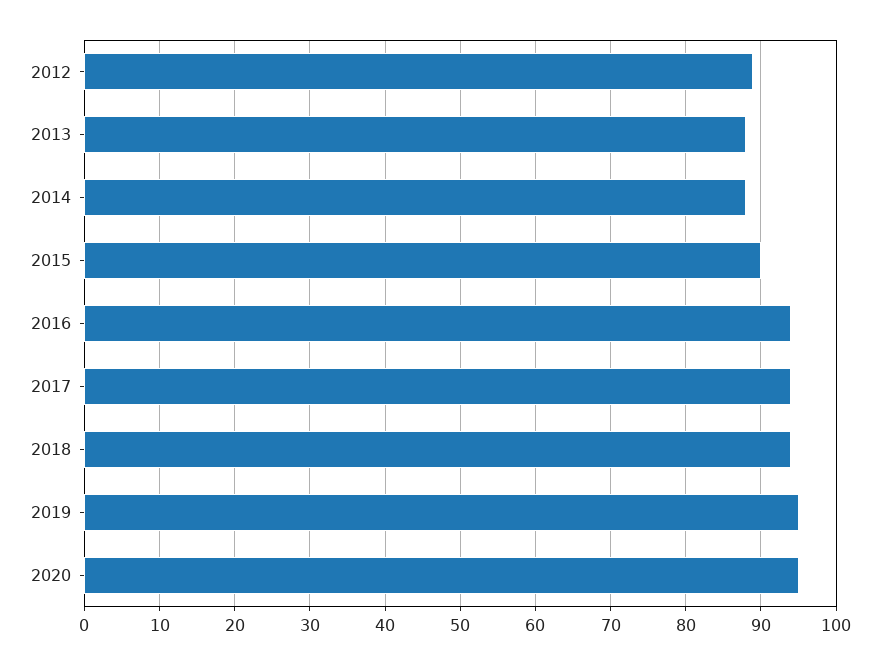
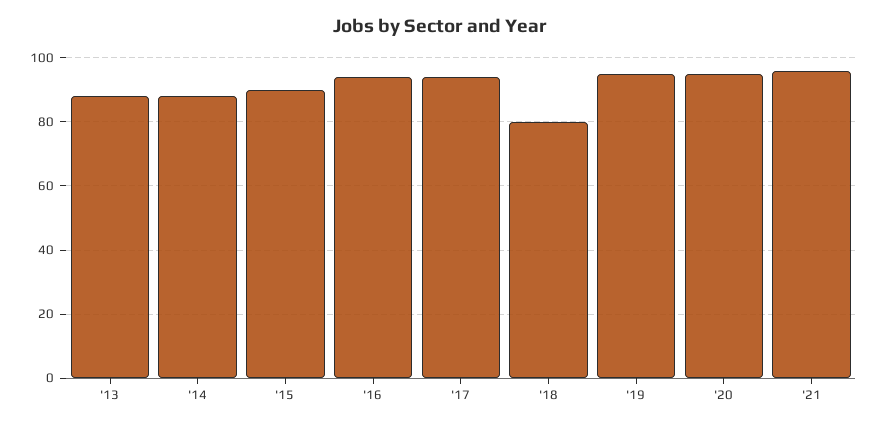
2012: 89 -> none
2018: 94 -> 80
'21: none -> 95

